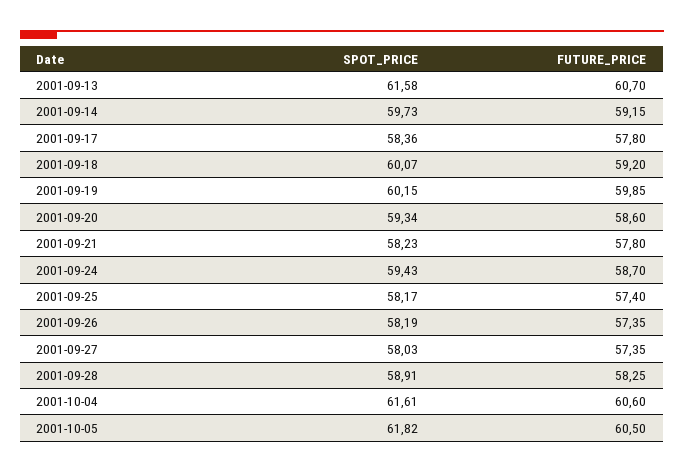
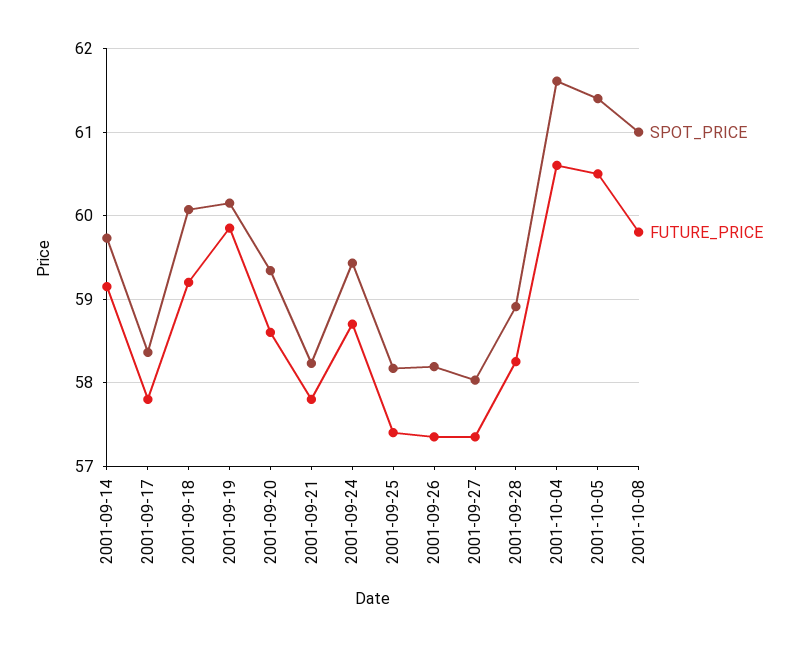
SPOT_PRICE, 2001-09-13: 61.58 -> none
FUTURE_PRICE, 2001-09-13: 60.7 -> none
SPOT_PRICE, 2001-10-05: 61.82 -> 61.4
SPOT_PRICE, 2001-10-08: none -> 61
FUTURE_PRICE, 2001-10-08: none -> 59.8

